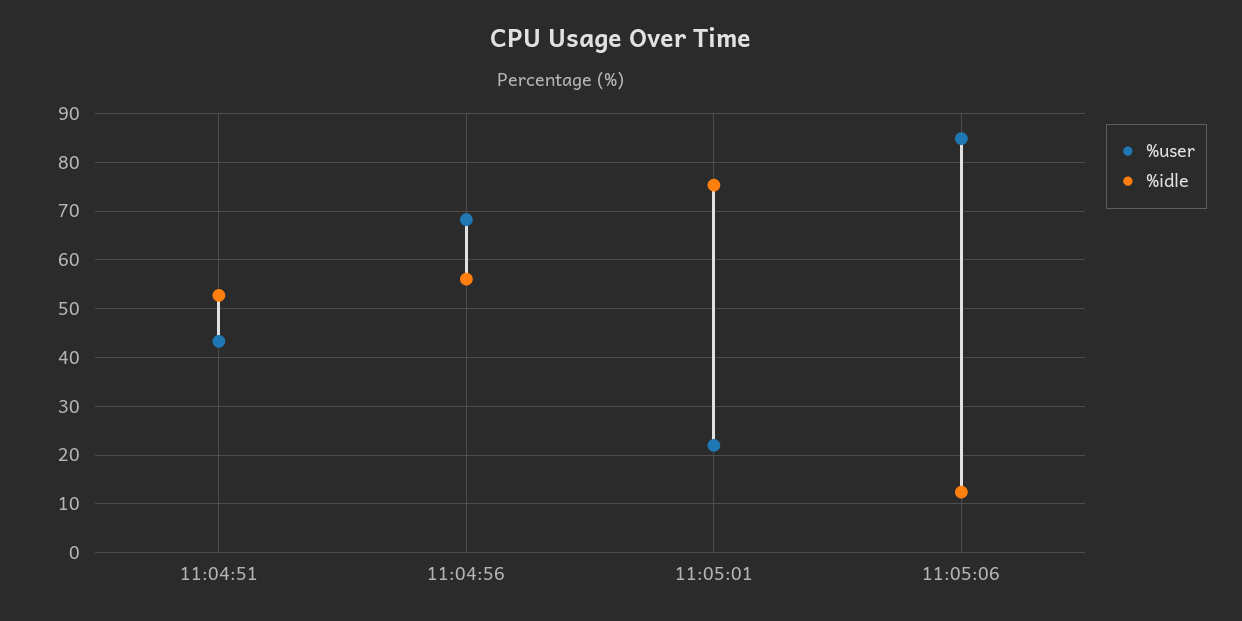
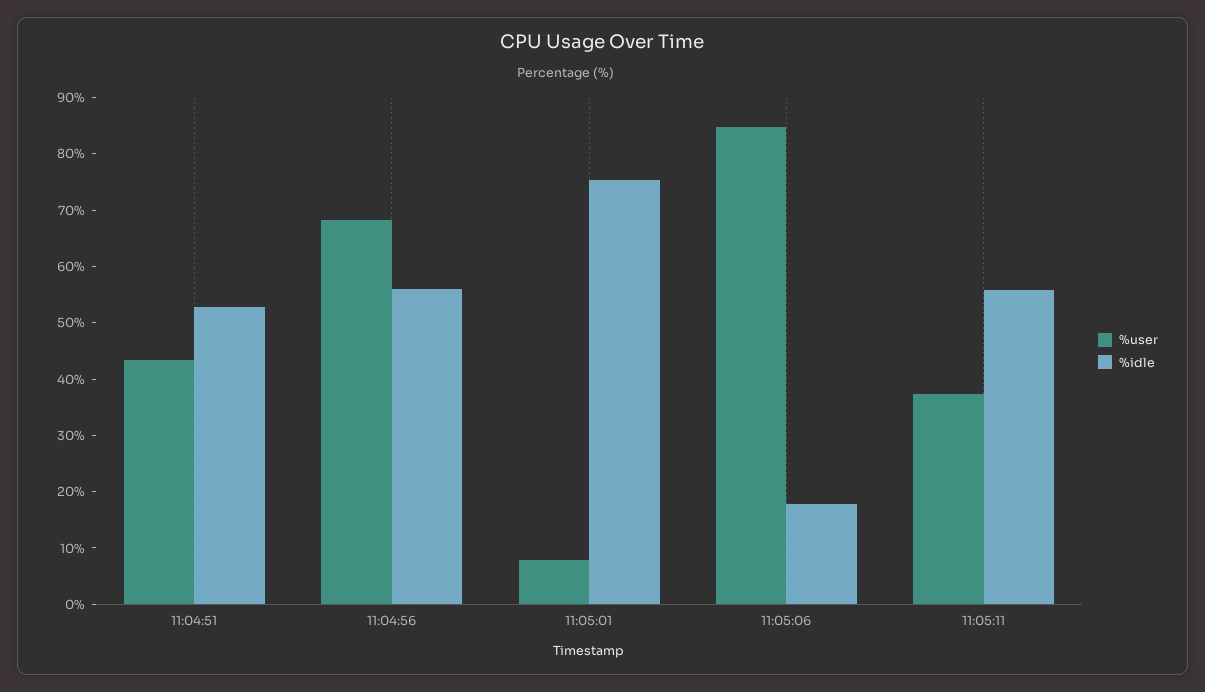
%user, 11:05:01: 22 -> 8
%idle, 11:05:06: 12 -> 18
%user, 11:05:11: none -> 38
%idle, 11:05:11: none -> 56

